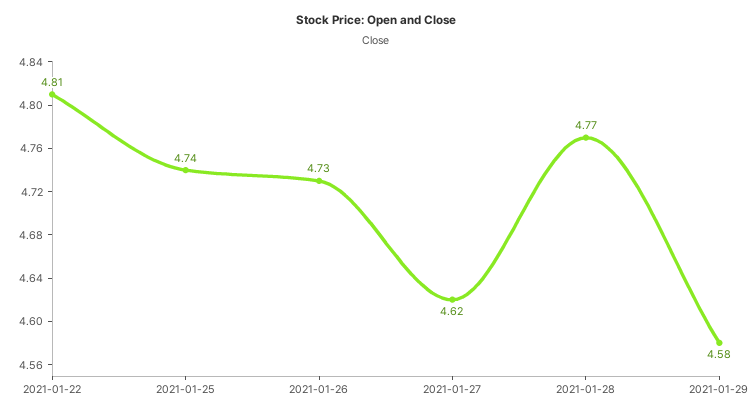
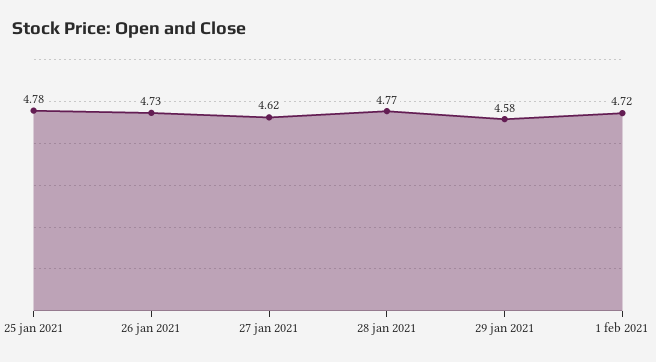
2021-01-22: 4.81 -> none
2021-01-25: 4.74 -> 4.78
1 feb 2021: none -> 4.72

